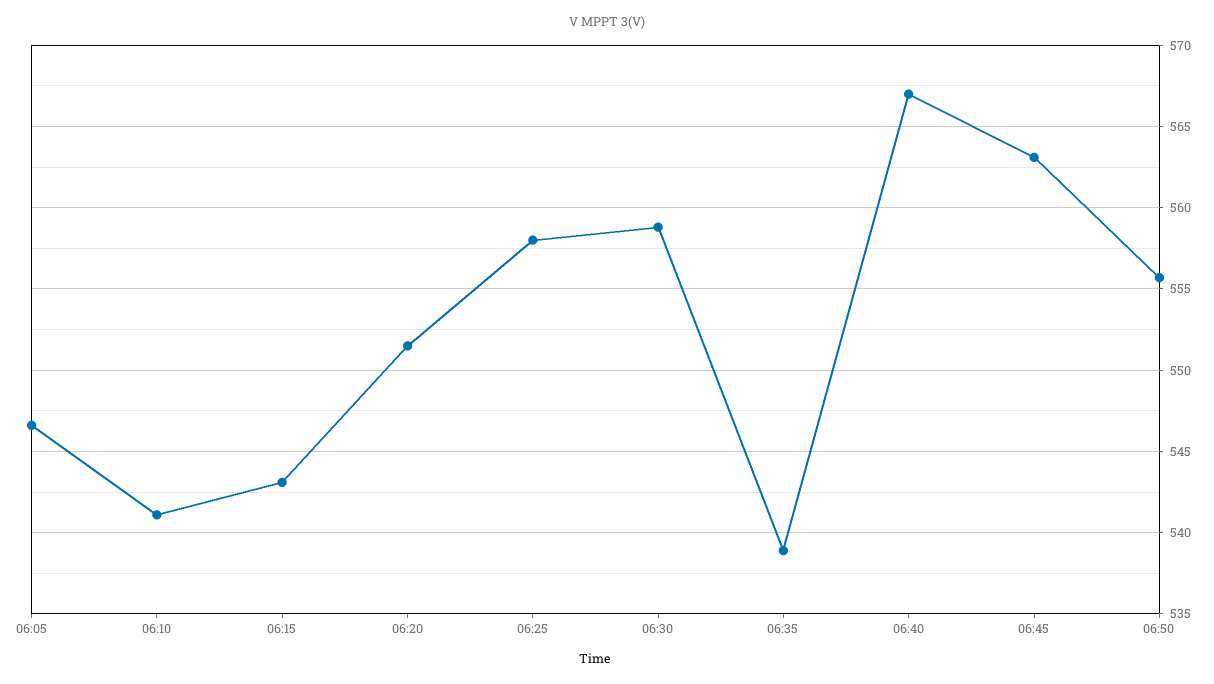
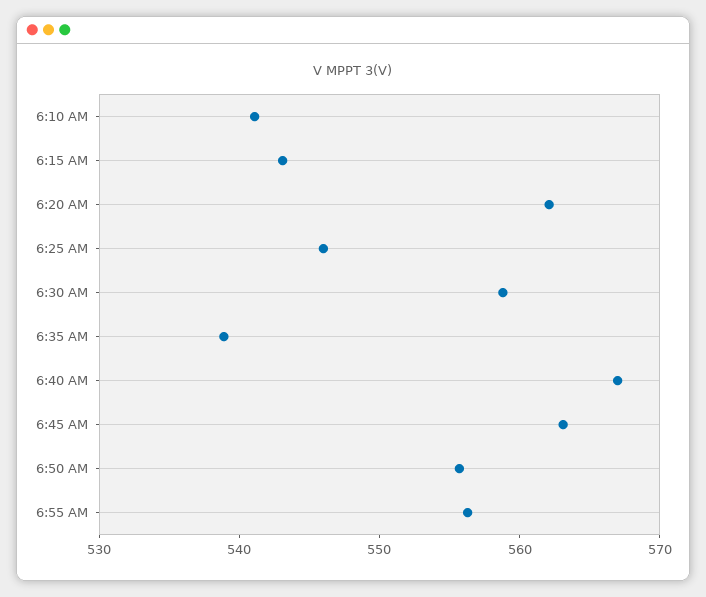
06:05: 546.5 -> none
06:20: 551.5 -> 562
06:25: 558 -> 546
6:55 AM: none -> 556

